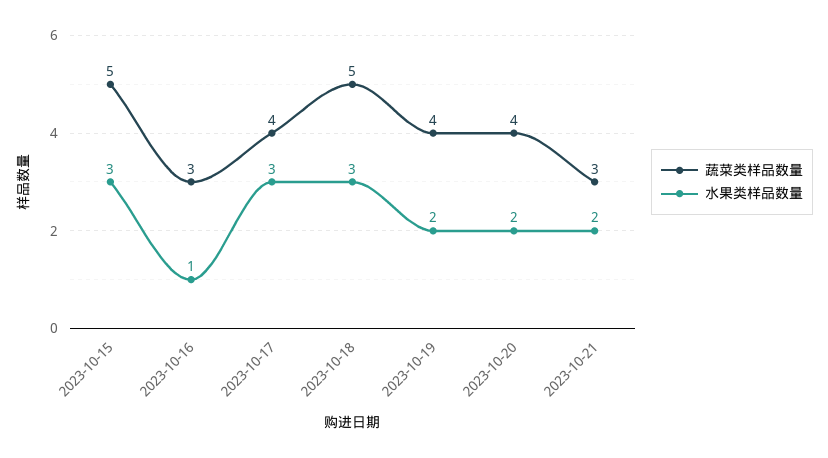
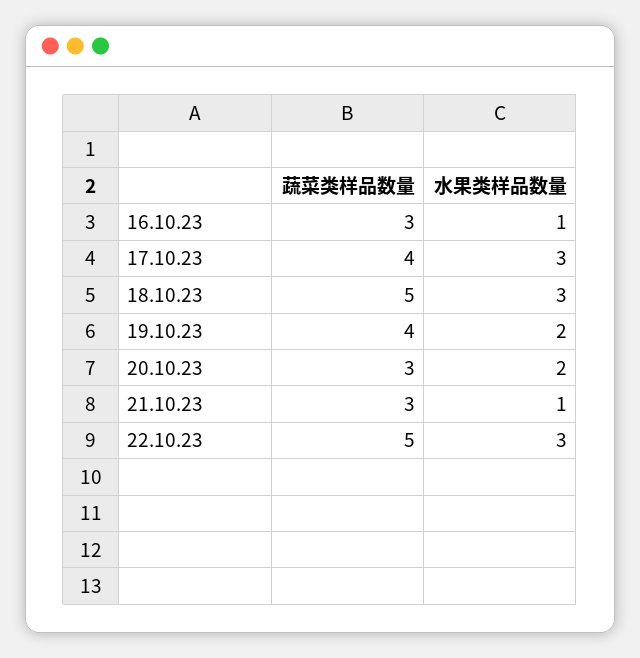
蔬菜类样品数量, 2023-10-15: 5 -> none
水果类样品数量, 2023-10-15: 3 -> none
蔬菜类样品数量, 2023-10-20: 4 -> 3
水果类样品数量, 2023-10-21: 2 -> 1
蔬菜类样品数量, 22.10.23: none -> 5
水果类样品数量, 22.10.23: none -> 3

